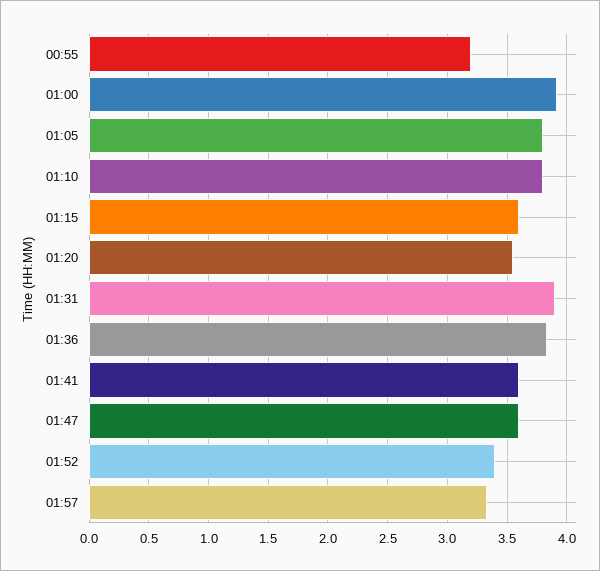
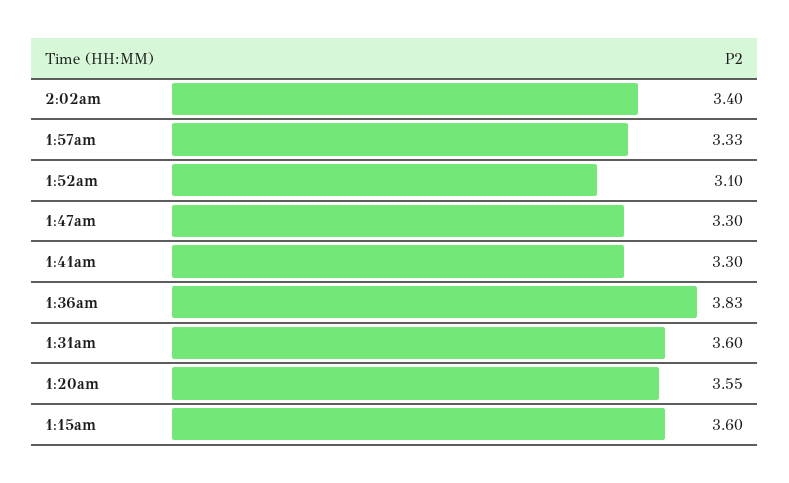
00:55: 3.2 -> none
01:00: 3.9 -> none
01:05: 3.8 -> none
01:10: 3.8 -> none
01:31: 3.9 -> 3.6
01:41: 3.6 -> 3.3
01:47: 3.6 -> 3.3
01:52: 3.4 -> 3.1
2:02am: none -> 3.4

